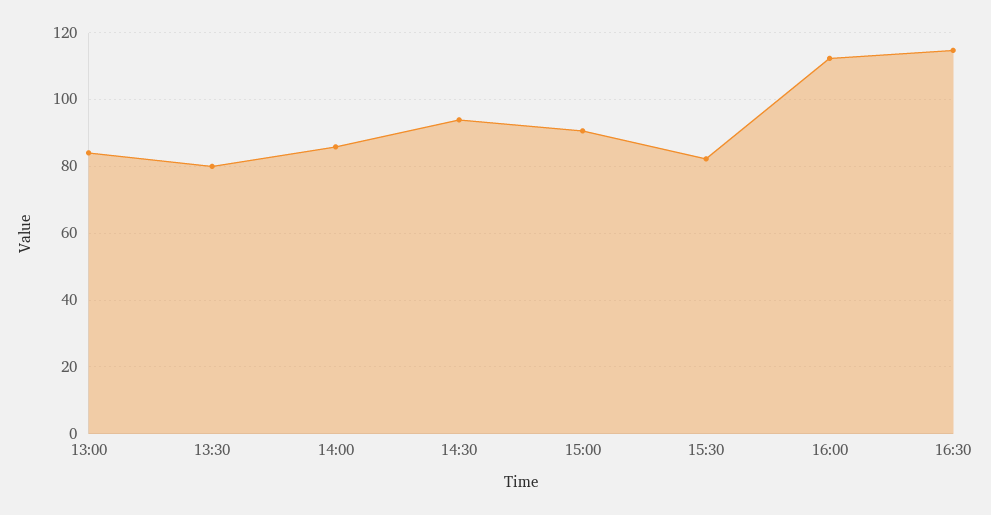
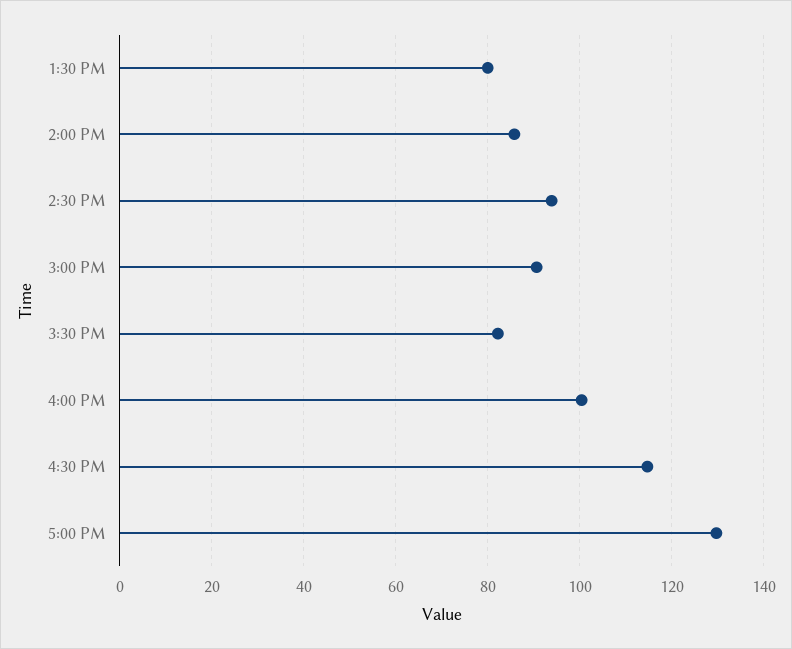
13:00: 84 -> none
16:00: 112 -> 100
5:00 PM: none -> 130

